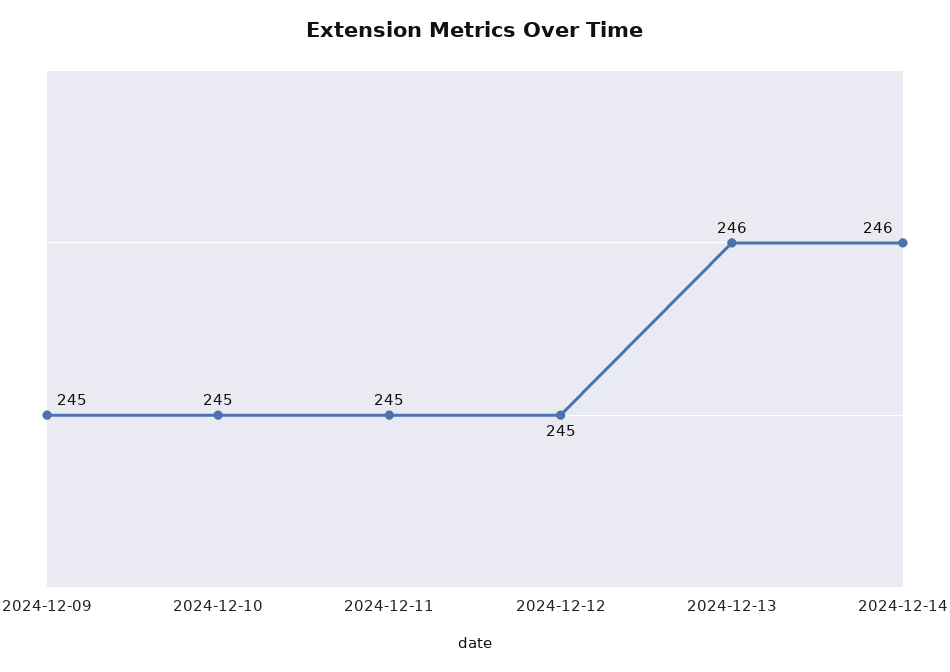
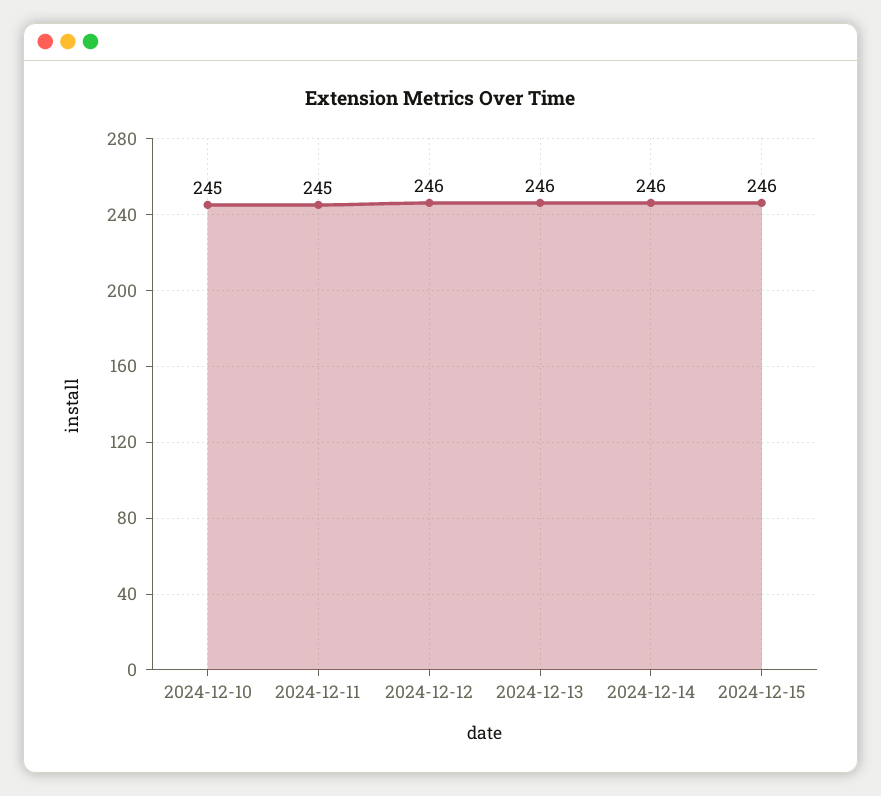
2024-12-09: 245 -> none
2024-12-12: 245 -> 246
2024-12-15: none -> 246

